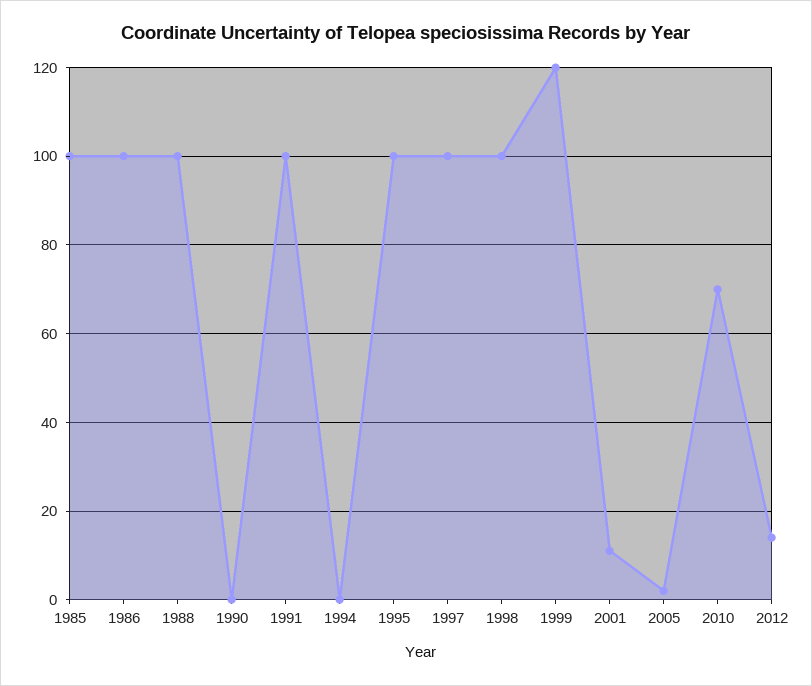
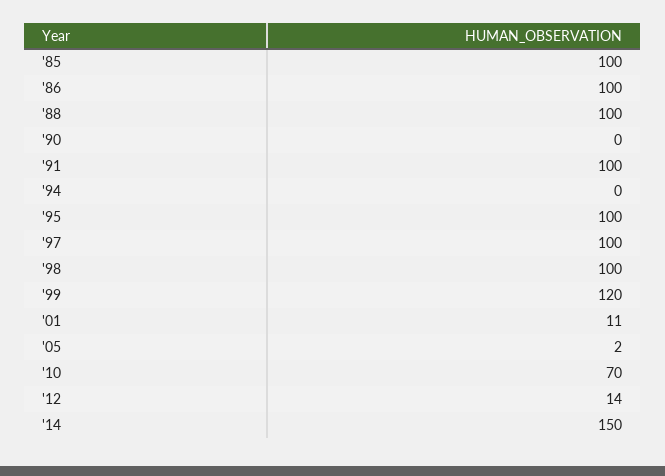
'14: none -> 150

